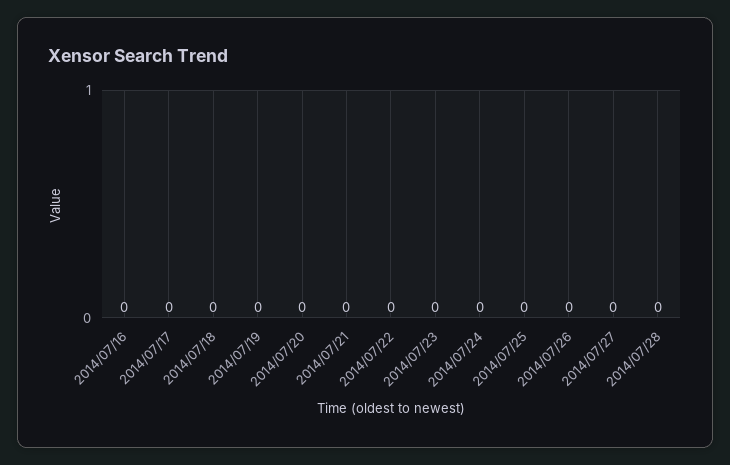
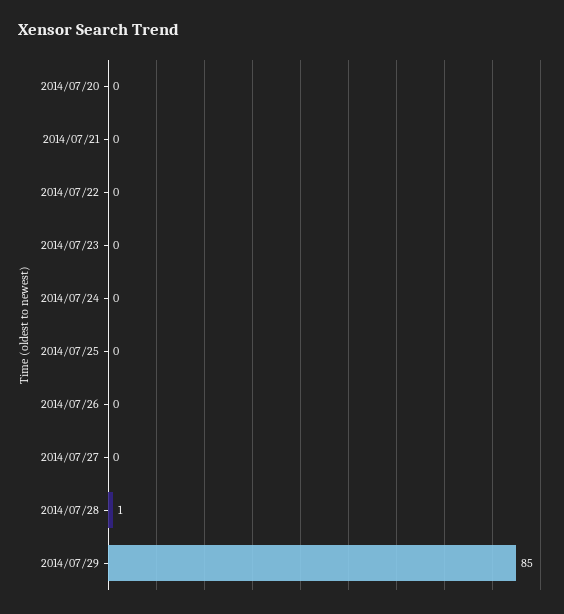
2014/07/16: 0 -> none
2014/07/17: 0 -> none
2014/07/18: 0 -> none
2014/07/19: 0 -> none
2014/07/28: 0 -> 1
2014/07/29: none -> 85

